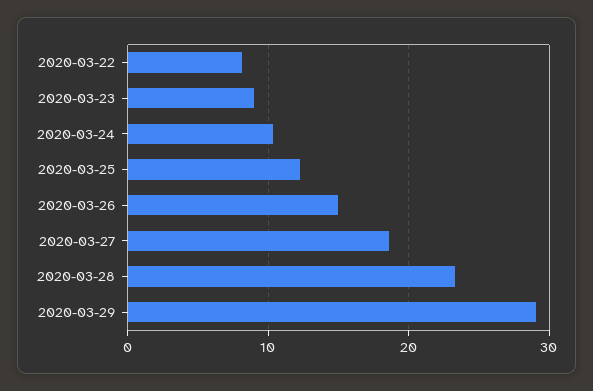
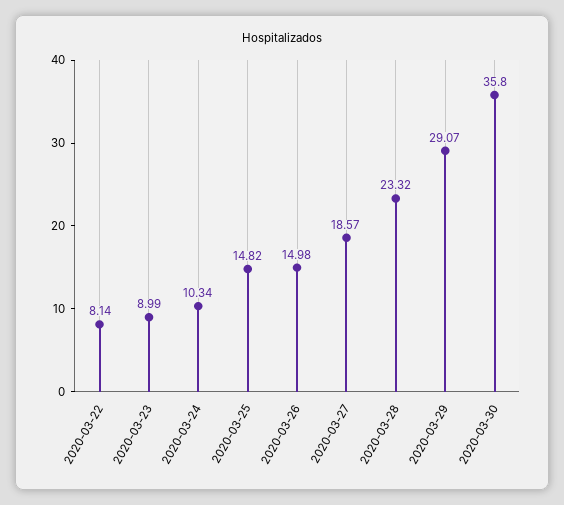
2020-03-25: 12 -> 14.82
2020-03-30: none -> 35.8

